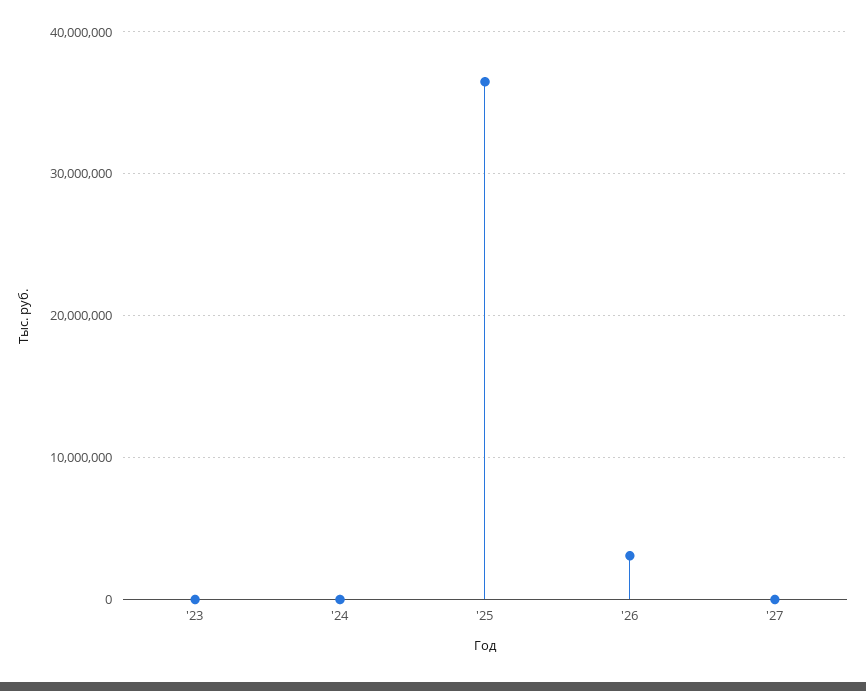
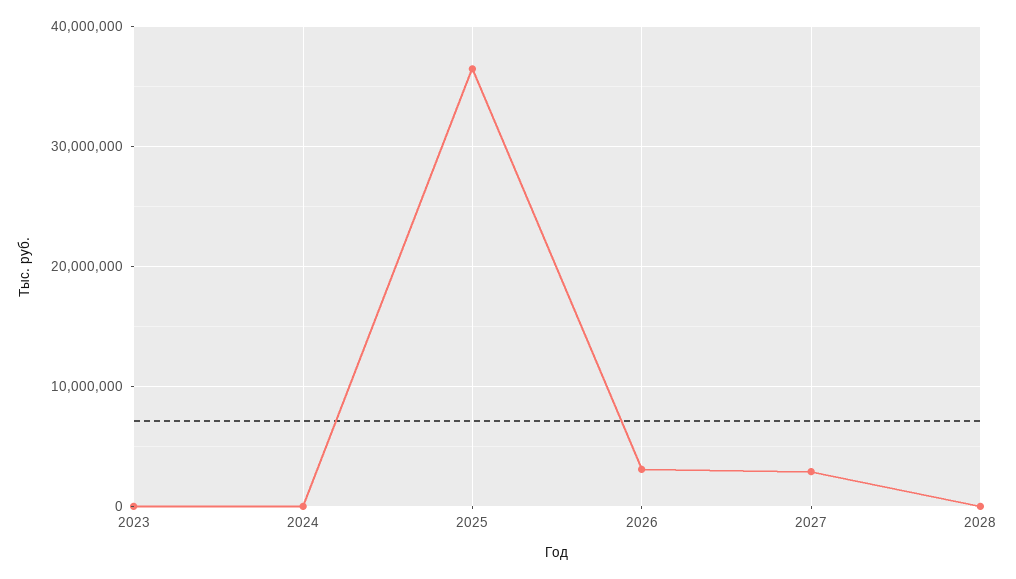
'27: 0 -> 3000000
2028: none -> 0

